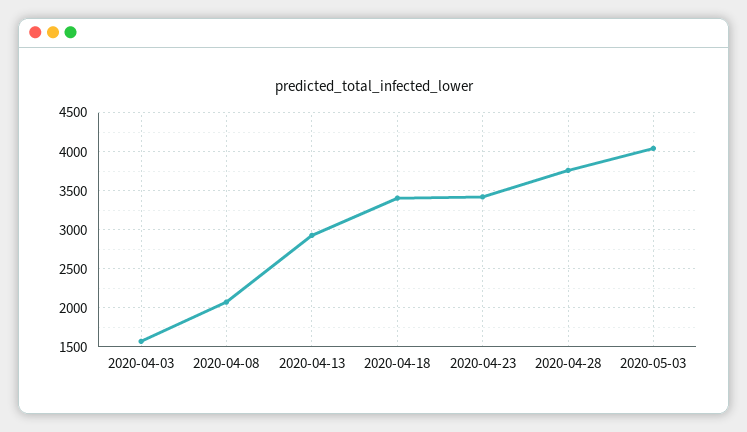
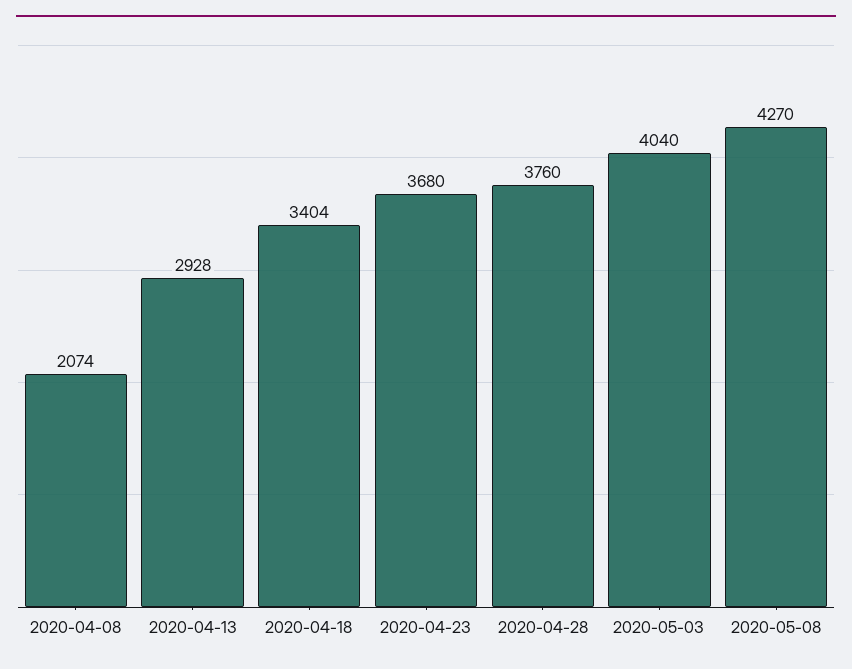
2020-04-03: 1600 -> none
2020-04-23: 3400 -> 3680
2020-05-08: none -> 4270

